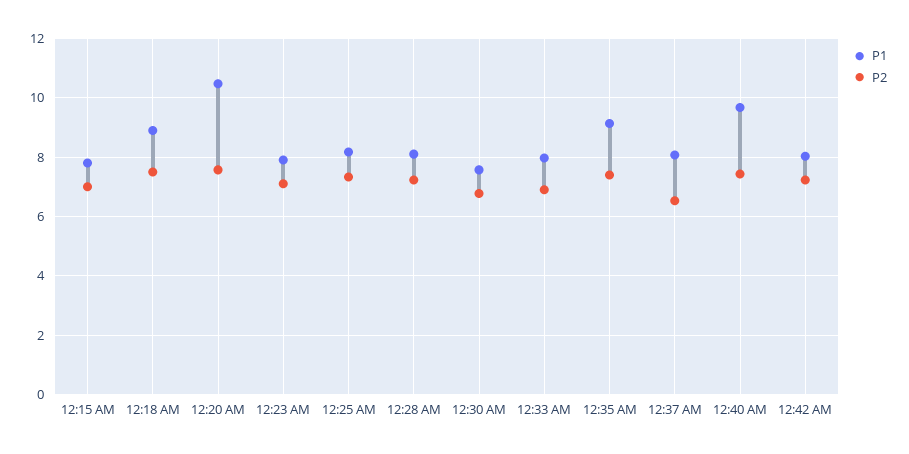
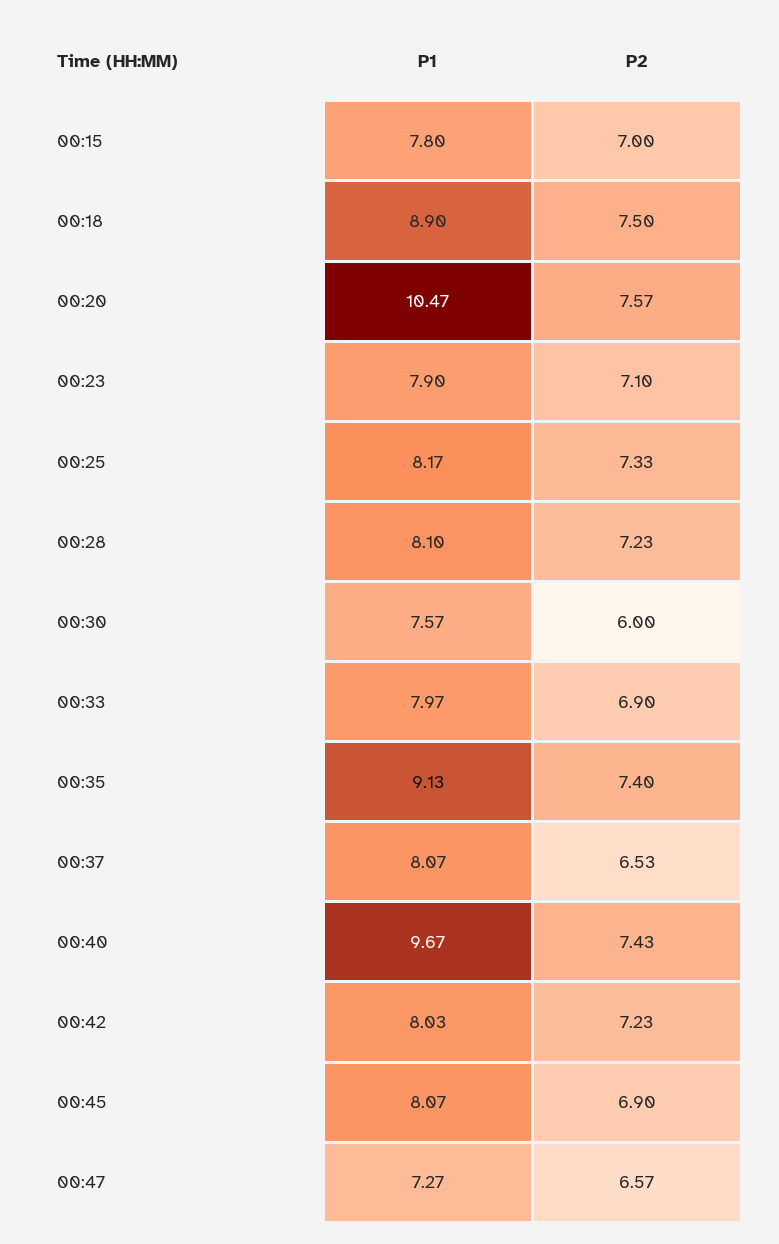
P2, 12:30 AM: 6.75 -> 6
P1, 00:45: none -> 8.07
P2, 00:45: none -> 6.9
P1, 00:47: none -> 7.27
P2, 00:47: none -> 6.57

